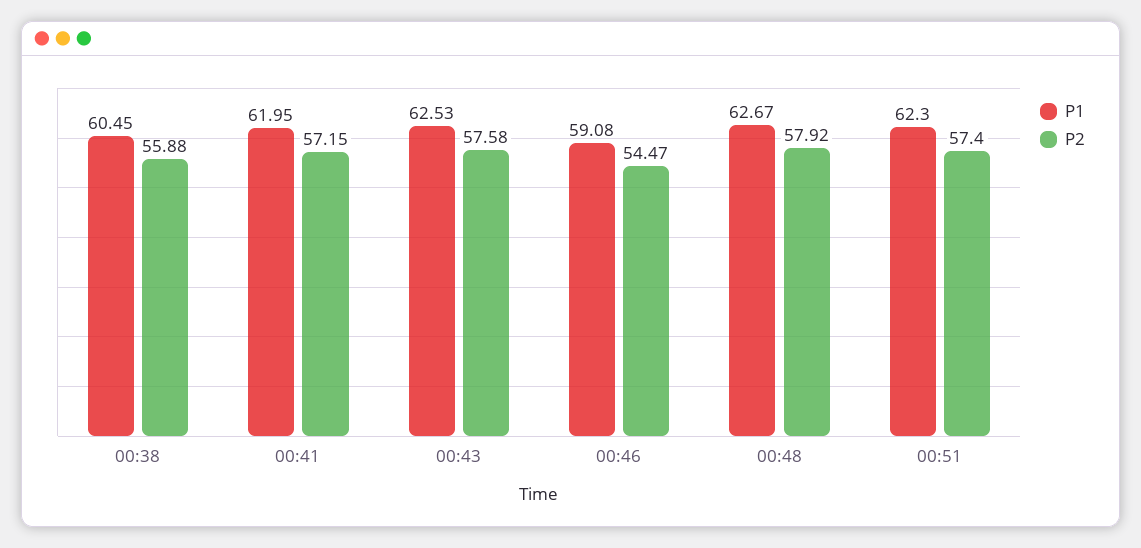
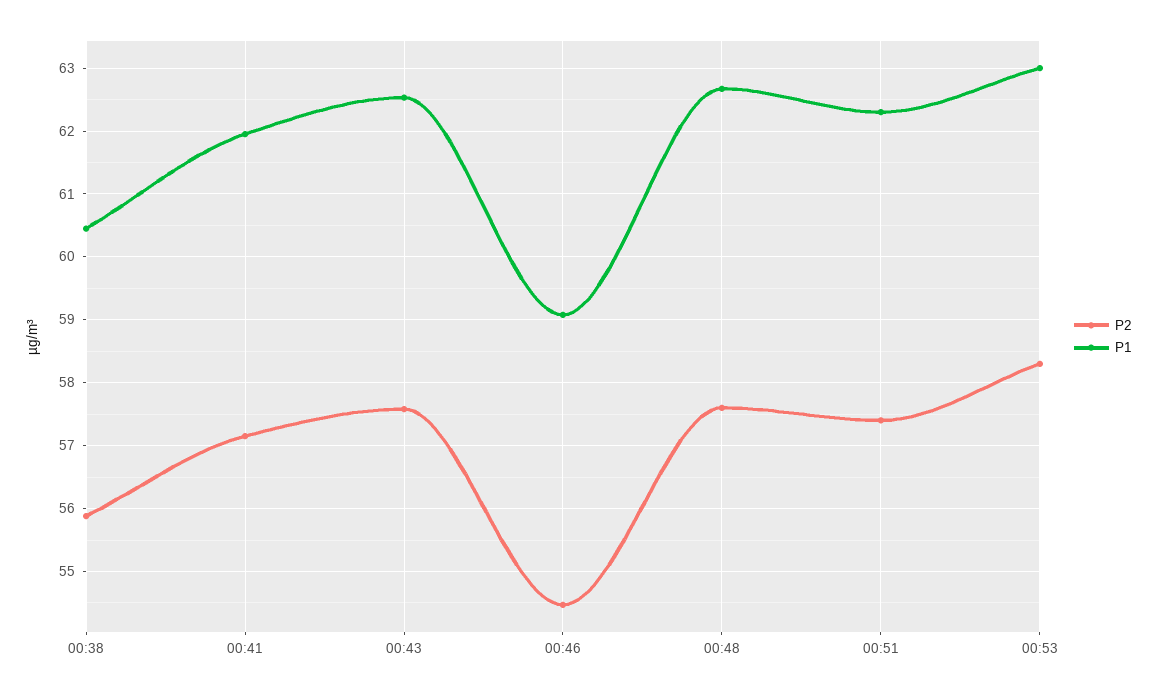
P2, 00:48: 57.92 -> 57.6
P2, 00:53: none -> 58.3
P1, 00:53: none -> 63

